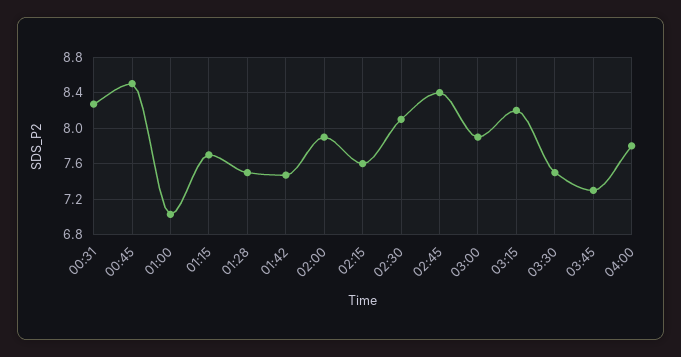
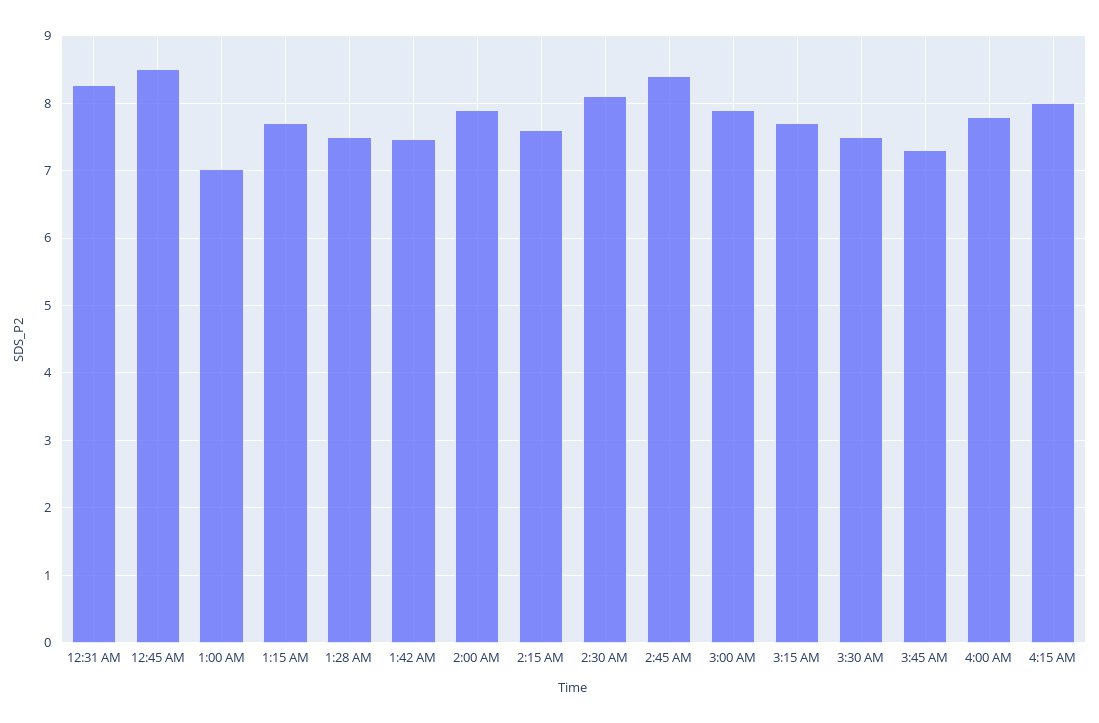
03:15: 8.2 -> 7.7
4:15 AM: none -> 8

